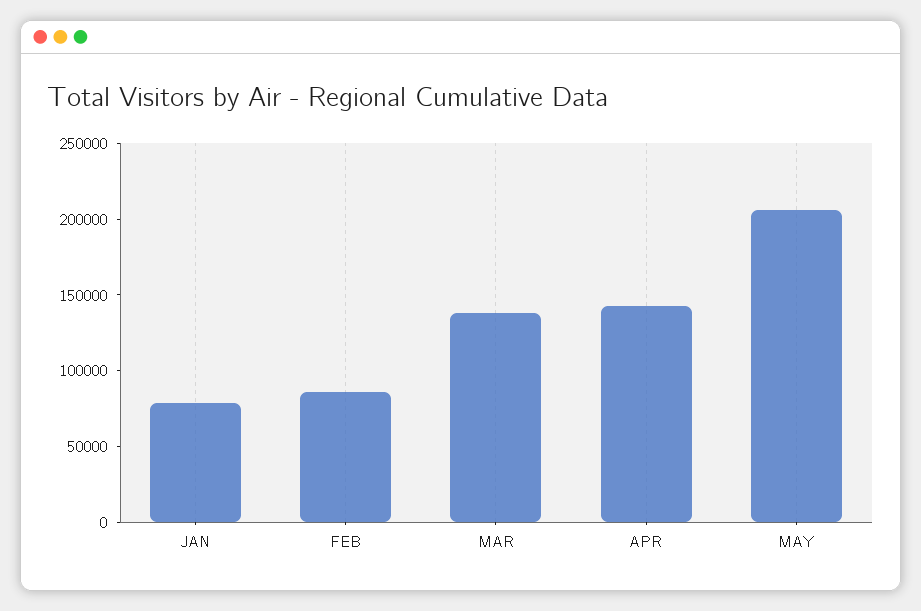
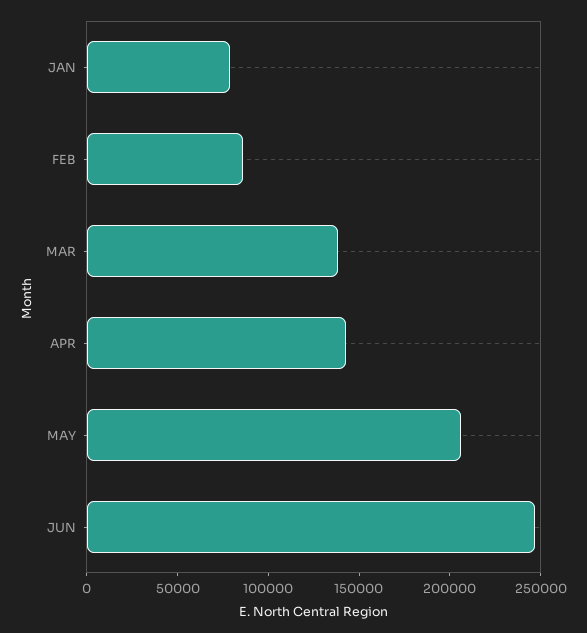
JUN: none -> 250000

